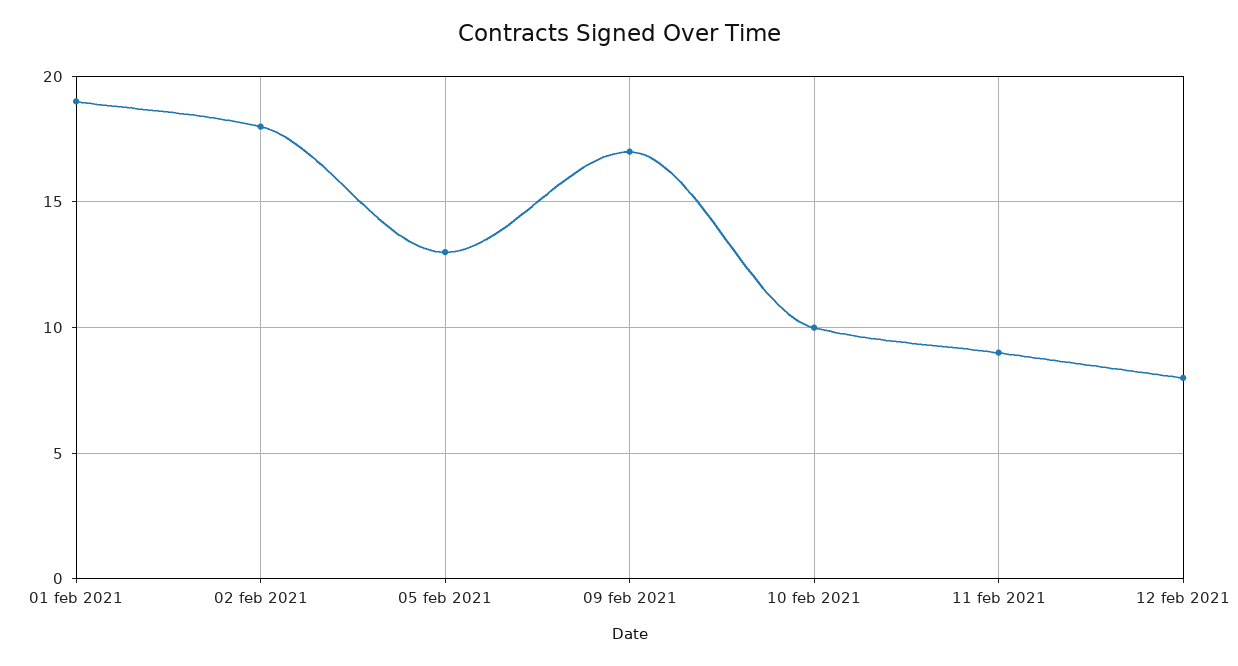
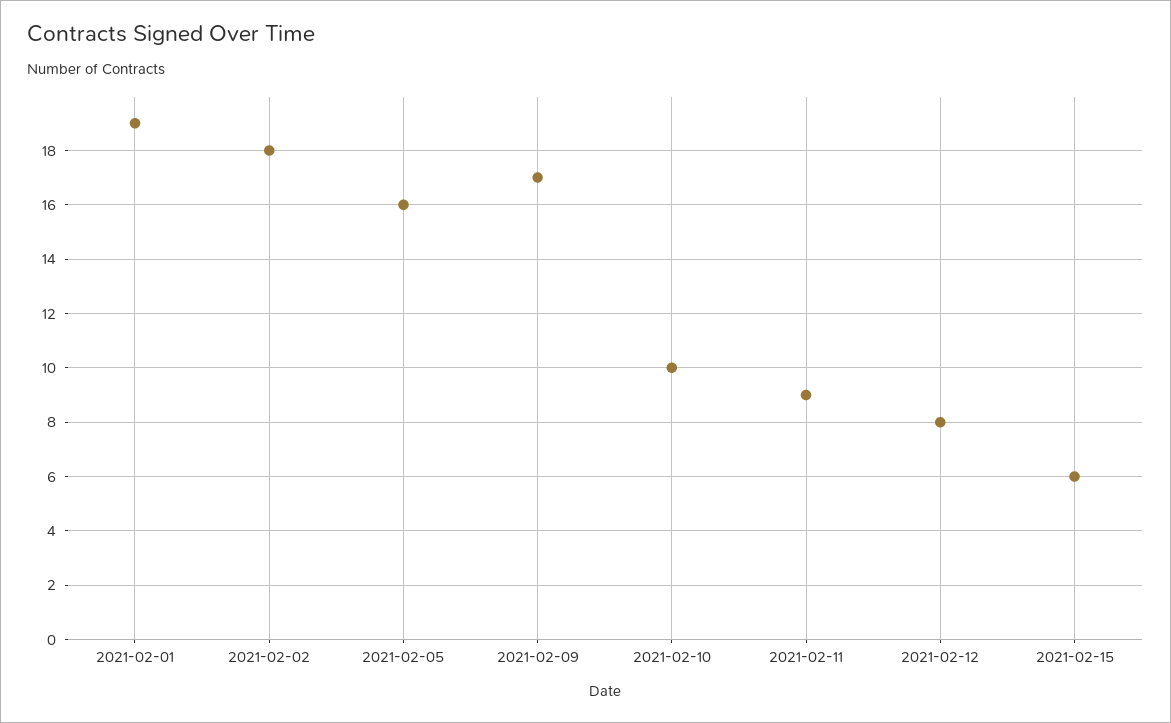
05 feb 2021: 13 -> 16
2021-02-15: none -> 6

